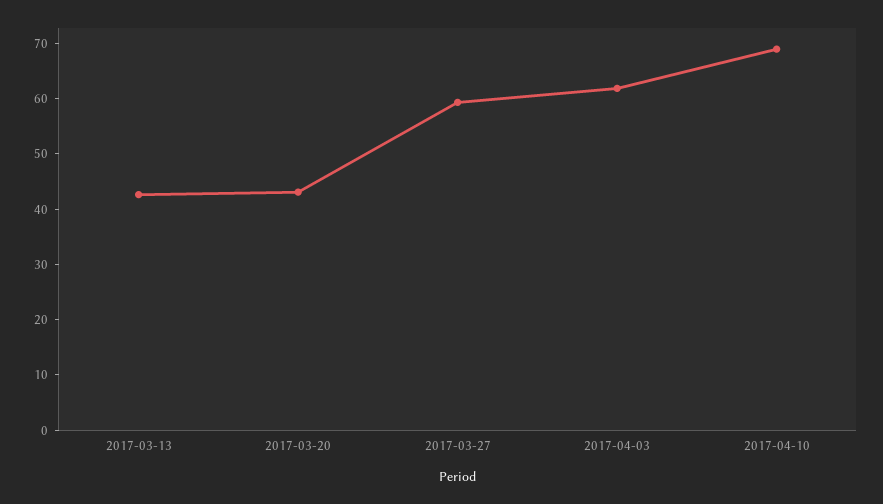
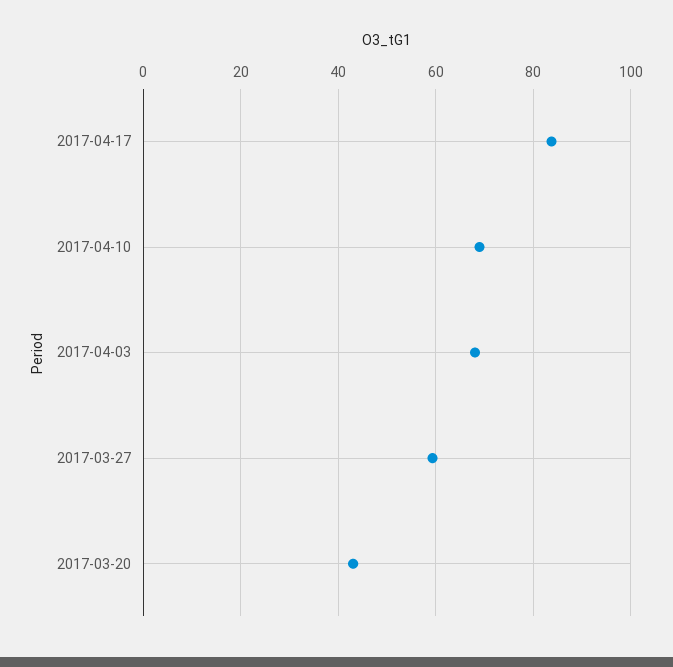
2017-03-13: 42 -> none
2017-04-03: 62 -> 68
2017-04-17: none -> 84

